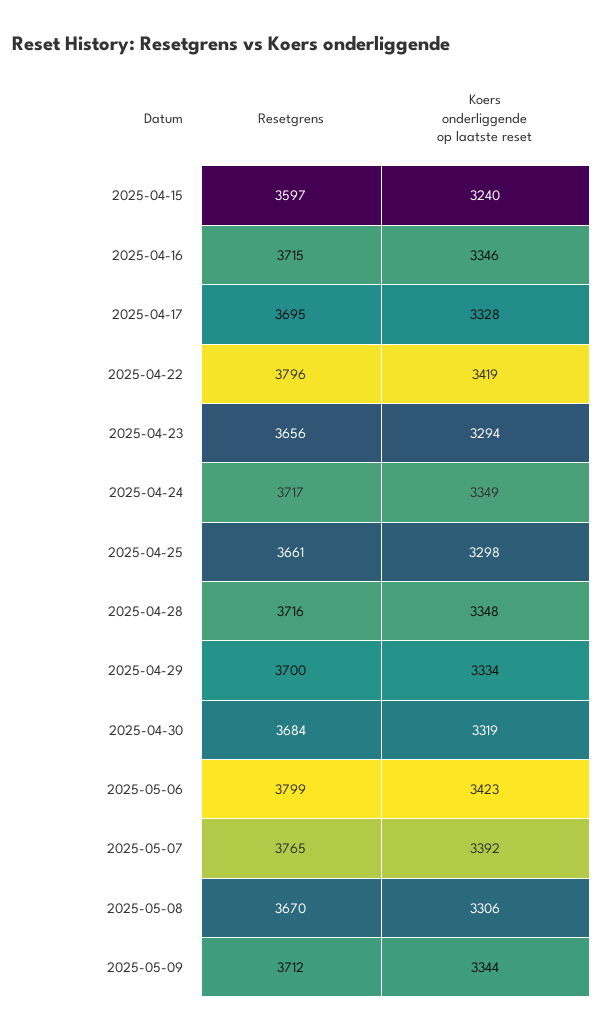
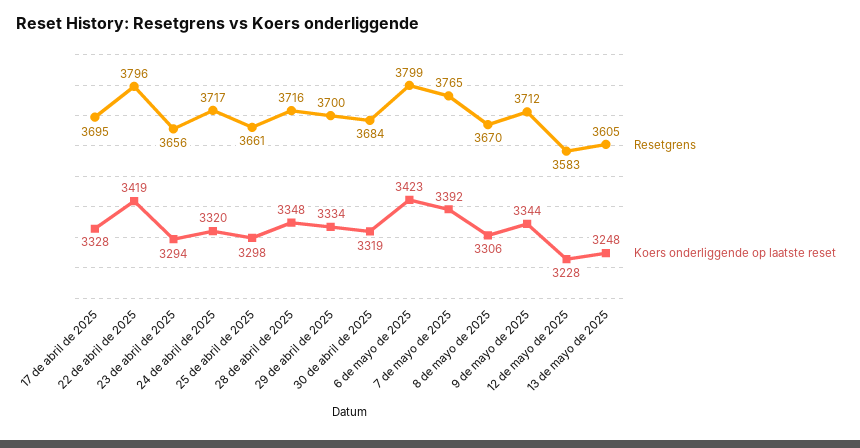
Resetgrens, 2025-04-15: 3597 -> none
Koers onderliggende op laatste reset, 2025-04-15: 3240 -> none
Resetgrens, 2025-04-16: 3715 -> none
Koers onderliggende op laatste reset, 2025-04-16: 3346 -> none
Koers onderliggende op laatste reset, 2025-04-24: 3349 -> 3320
Resetgrens, 12 de mayo de 2025: none -> 3583
Koers onderliggende op laatste reset, 12 de mayo de 2025: none -> 3228
Resetgrens, 13 de mayo de 2025: none -> 3605
Koers onderliggende op laatste reset, 13 de mayo de 2025: none -> 3248

